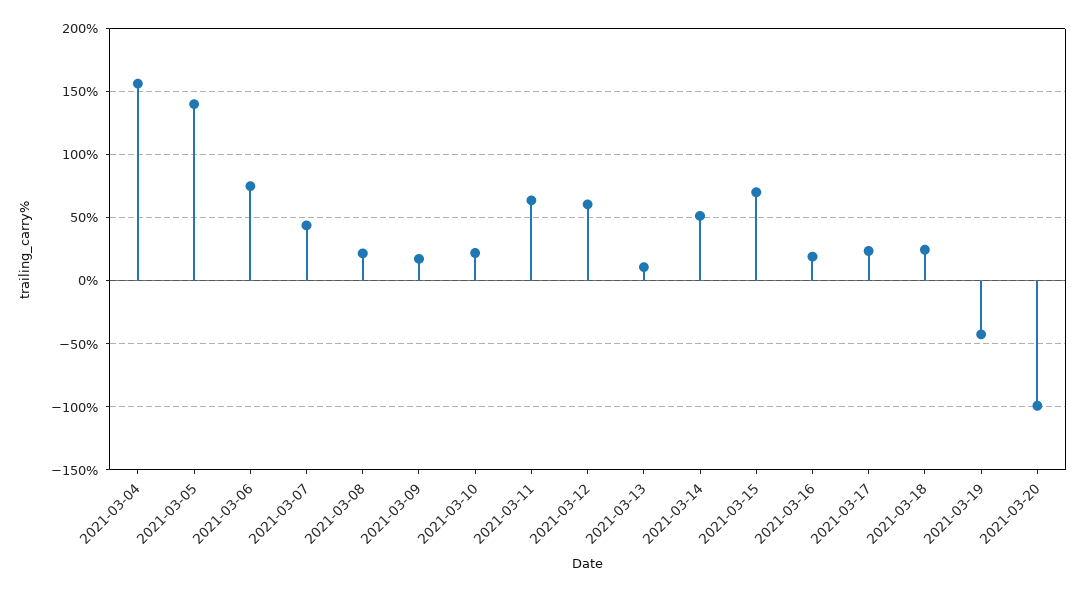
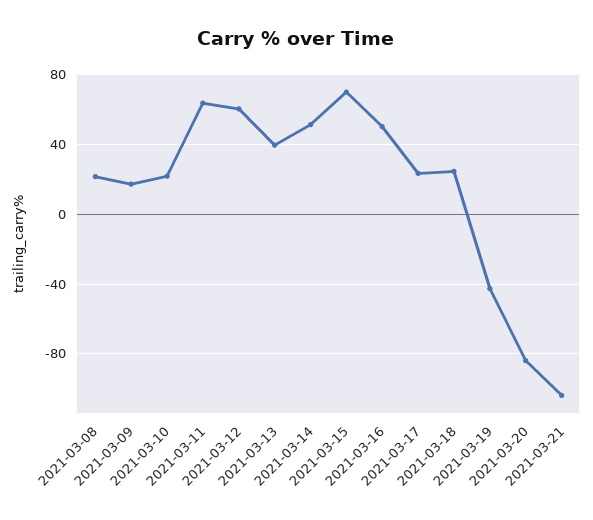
2021-03-04: 155 -> none
2021-03-05: 140 -> none
2021-03-06: 75 -> none
2021-03-07: 45 -> none
2021-03-13: 10 -> 40
2021-03-16: 20 -> 50
2021-03-20: -100 -> -85
2021-03-21: none -> -105

